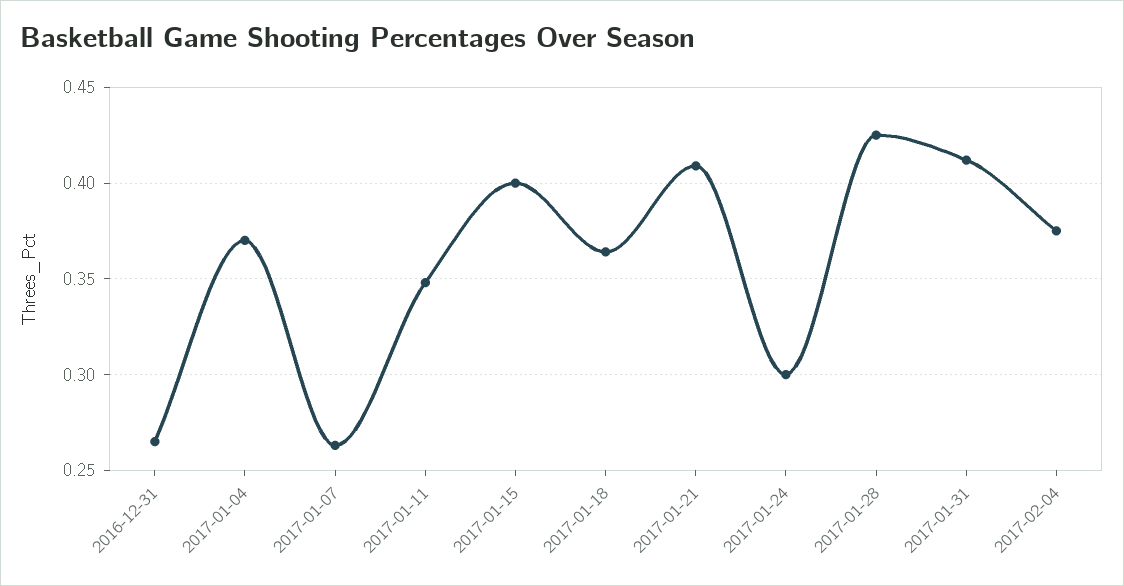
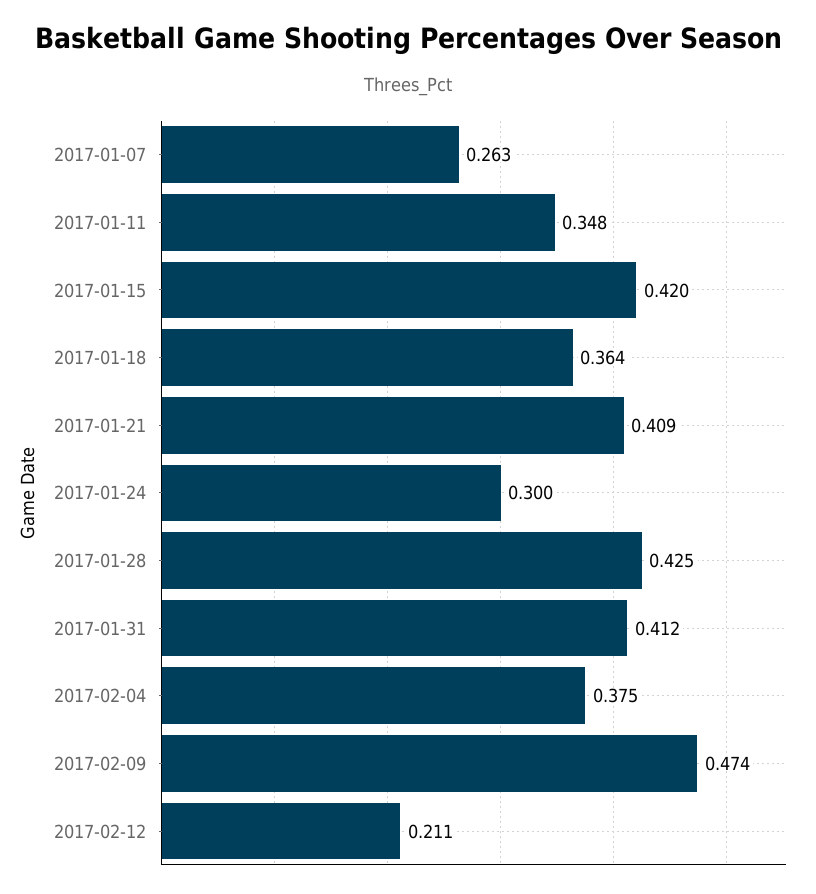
2016-12-31: 0.265 -> none
2017-01-04: 0.37 -> none
2017-01-15: 0.4 -> 0.42
2017-02-09: none -> 0.474
2017-02-12: none -> 0.211

